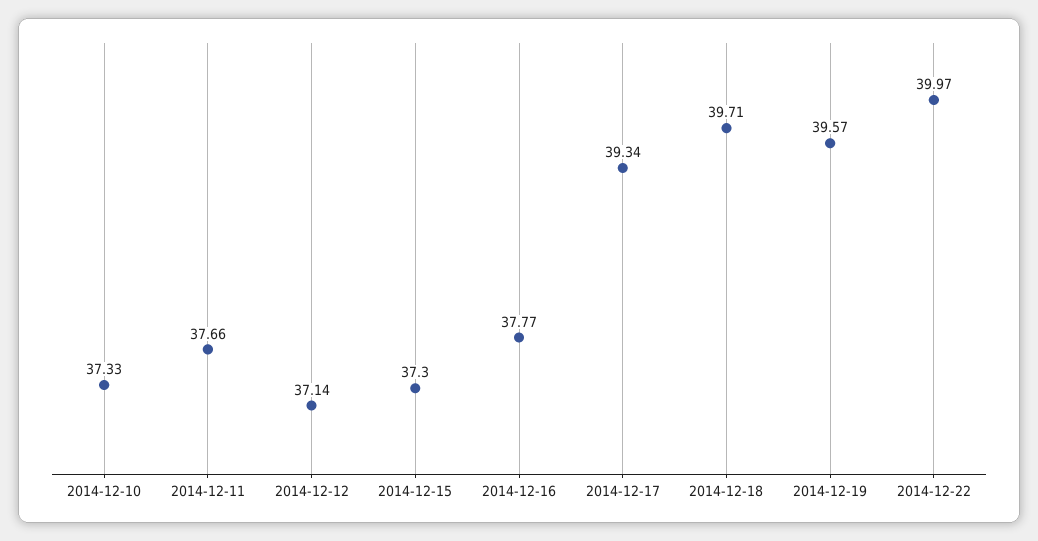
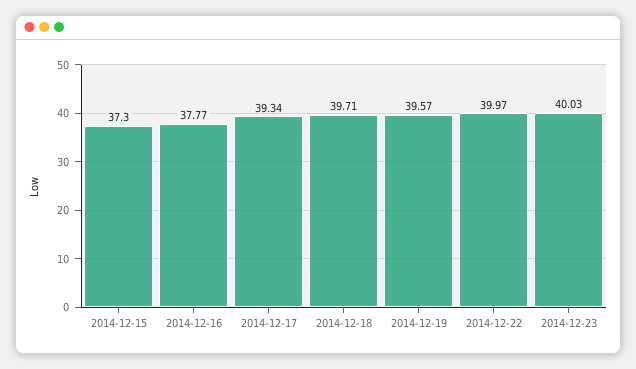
2014-12-10: 37.33 -> none
2014-12-11: 37.66 -> none
2014-12-12: 37.14 -> none
2014-12-23: none -> 40.03

